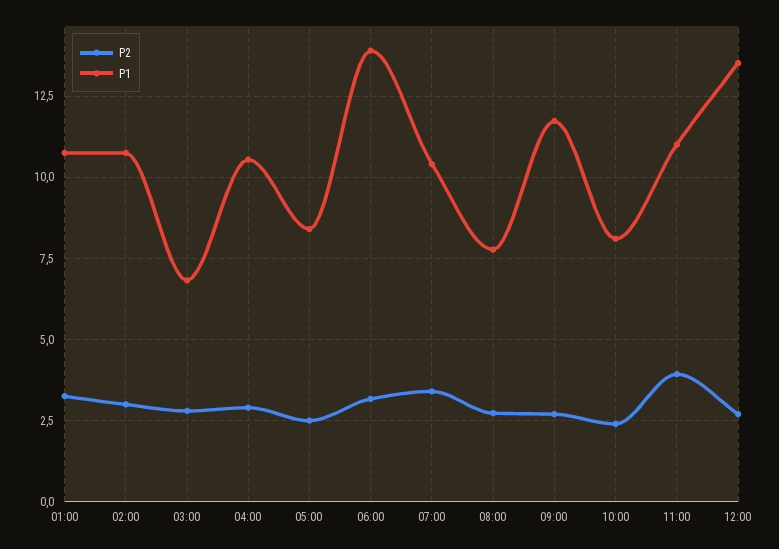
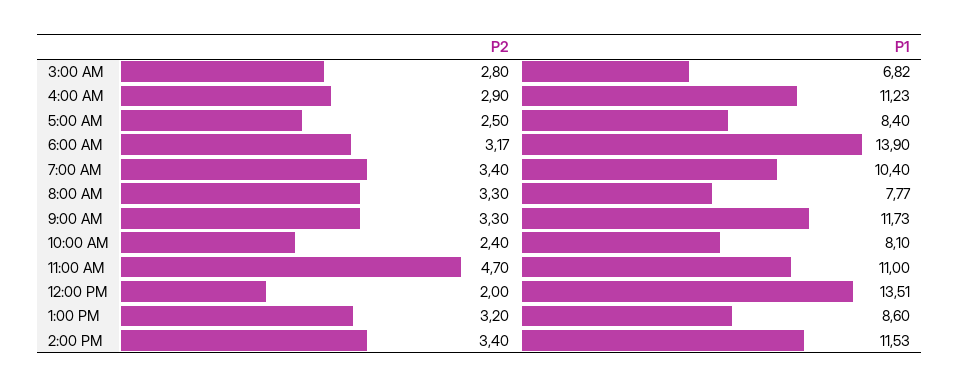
P2, 01:00: 3.25 -> none
P1, 01:00: 10.75 -> none
P2, 02:00: 3 -> none
P1, 02:00: 10.75 -> none
P1, 04:00: 10.5 -> 11.23
P2, 08:00: 2.75 -> 3.3
P2, 09:00: 2.75 -> 3.3
P2, 11:00: 4 -> 4.7
P2, 12:00: 2.75 -> 2
P2, 1:00 PM: none -> 3.2
P1, 1:00 PM: none -> 8.6
P2, 2:00 PM: none -> 3.4
P1, 2:00 PM: none -> 11.53

